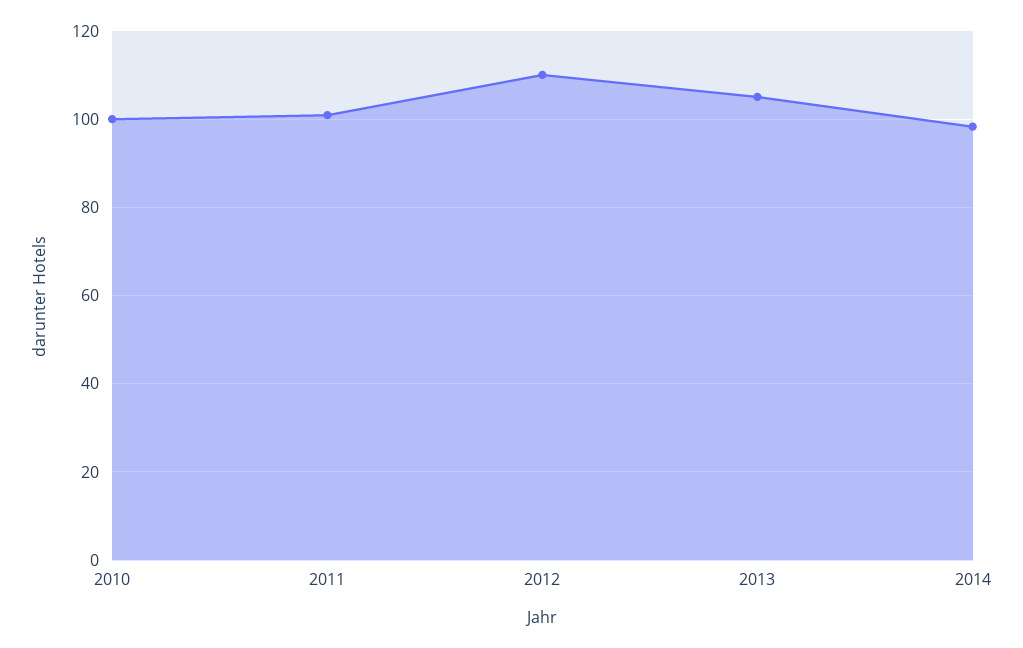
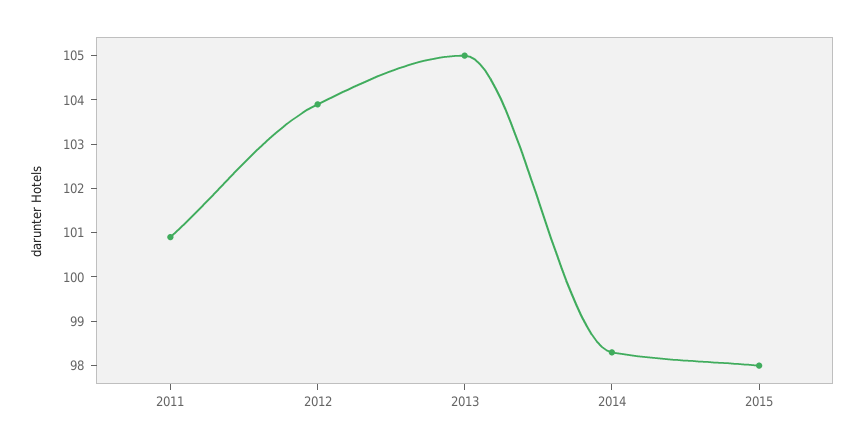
2010: 100 -> none
2012: 110 -> 104
2015: none -> 98

